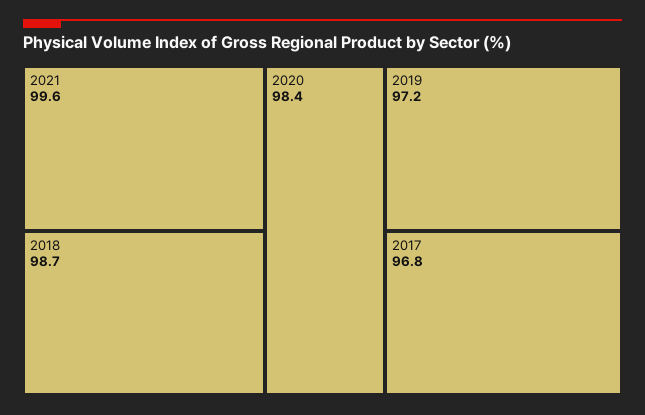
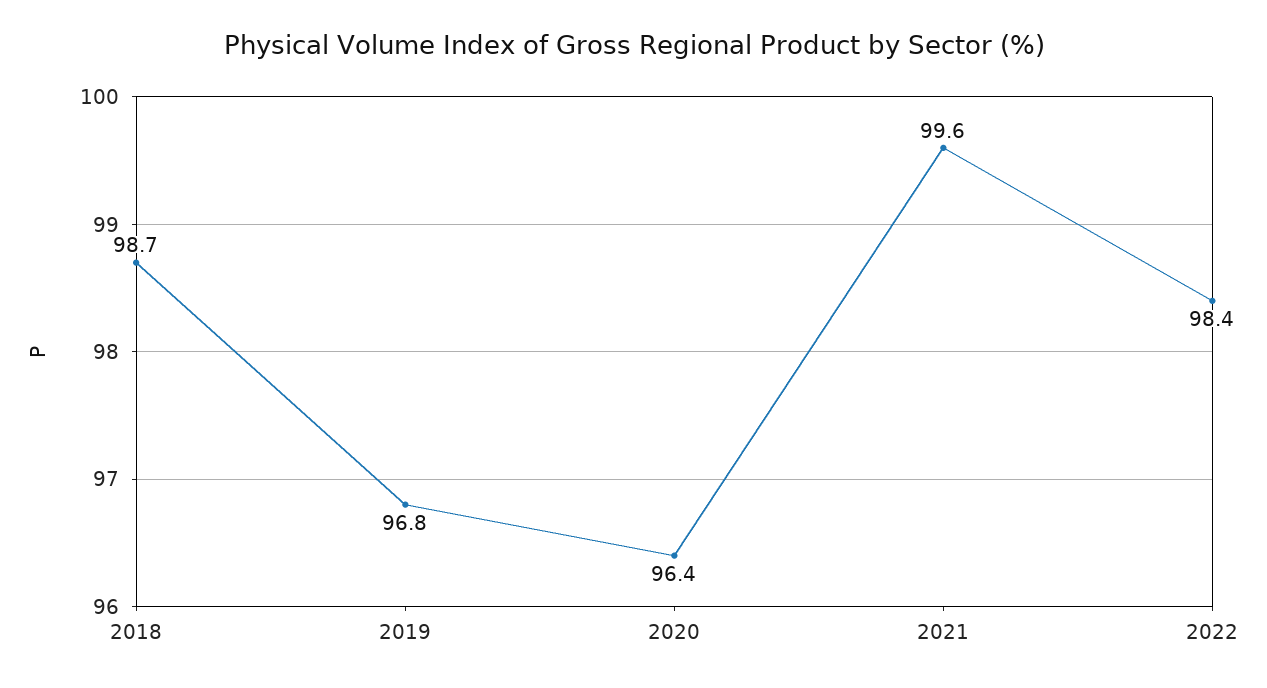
2020: 98.4 -> 96.4
2019: 97.2 -> 96.8
2017: 96.8 -> none
2022: none -> 98.4

